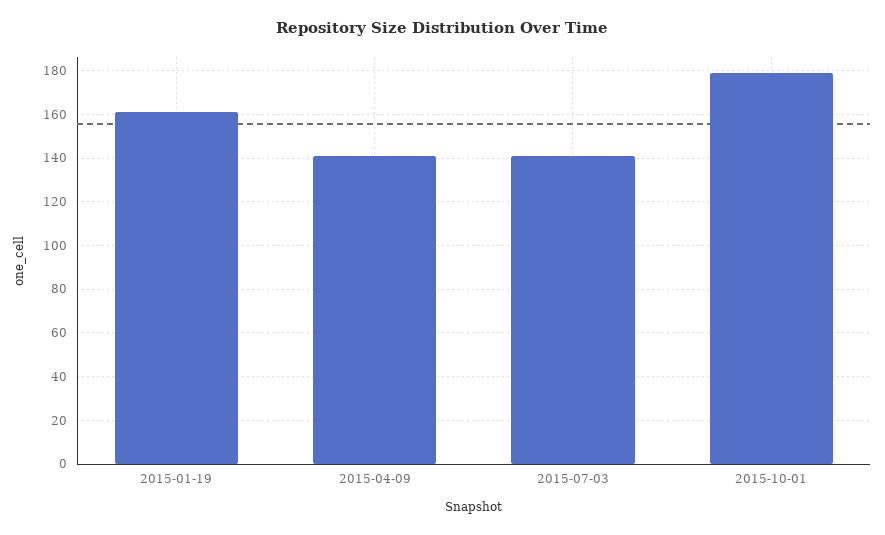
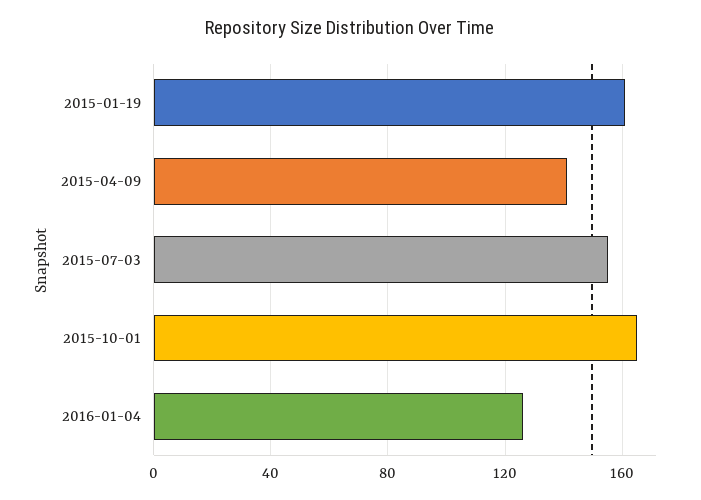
2015-07-03: 140 -> 155
2015-10-01: 180 -> 165
2016-01-04: none -> 125

